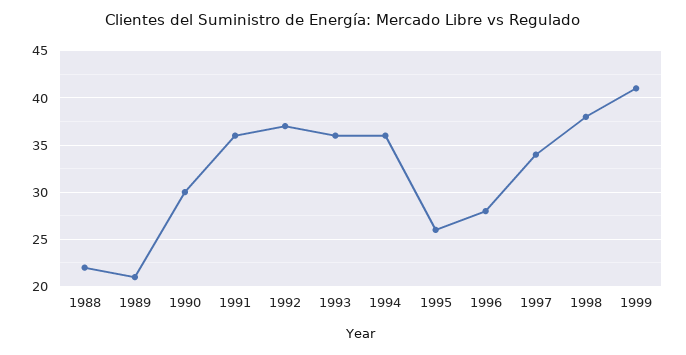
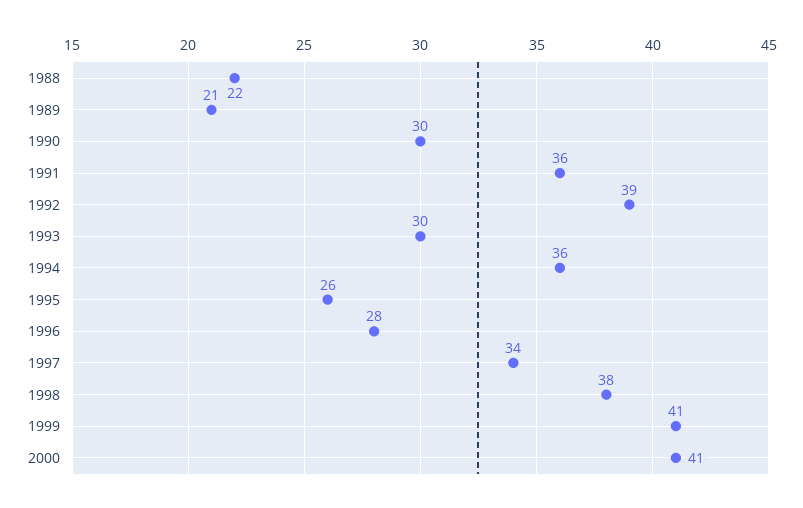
1992: 37 -> 39
1993: 36 -> 30
2000: none -> 41

